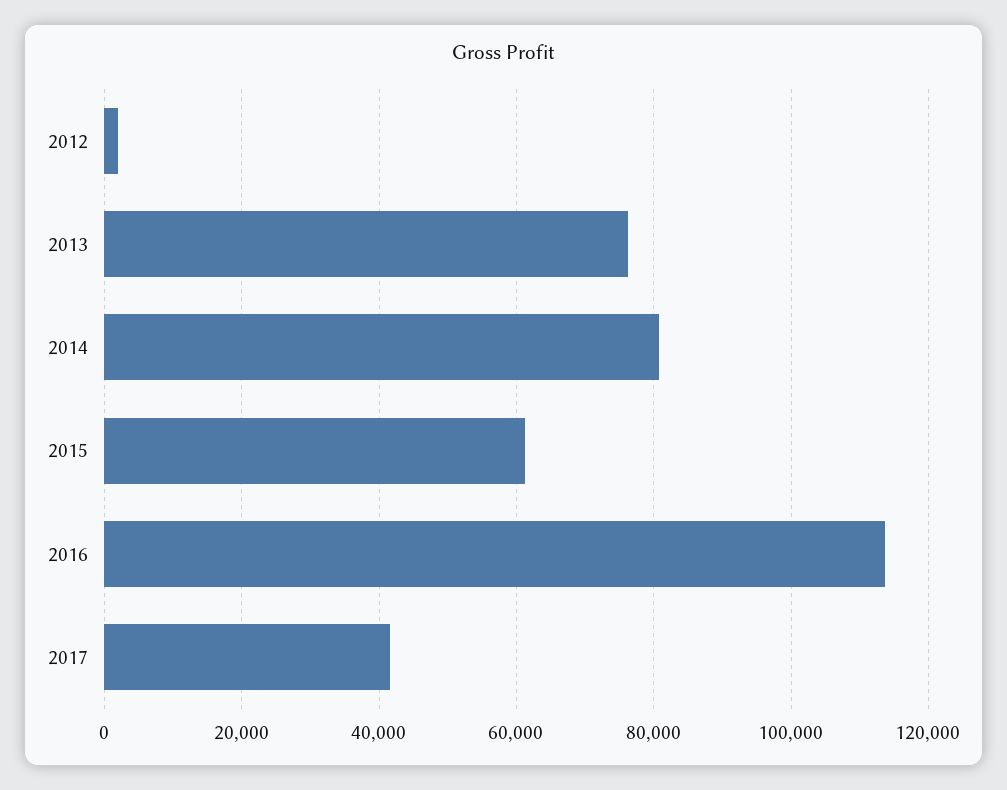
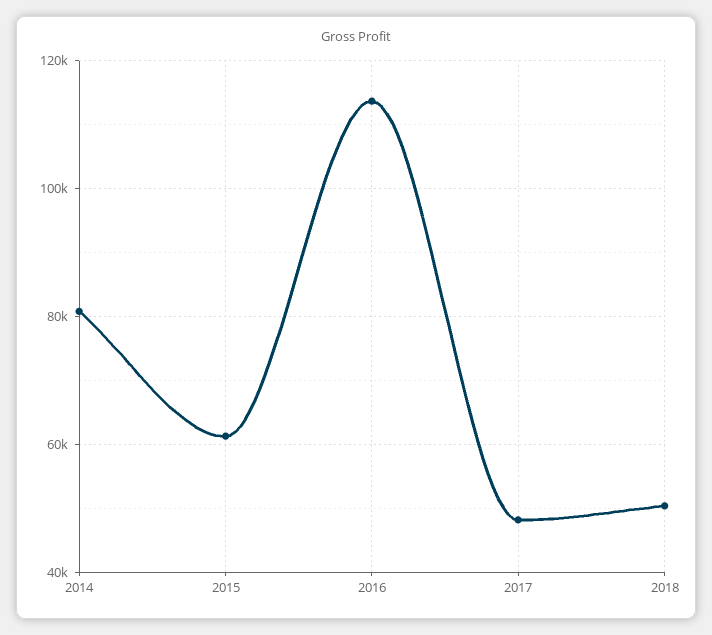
2012: 2000 -> none
2013: 76000 -> none
2017: 42000 -> 48000
2018: none -> 50000

